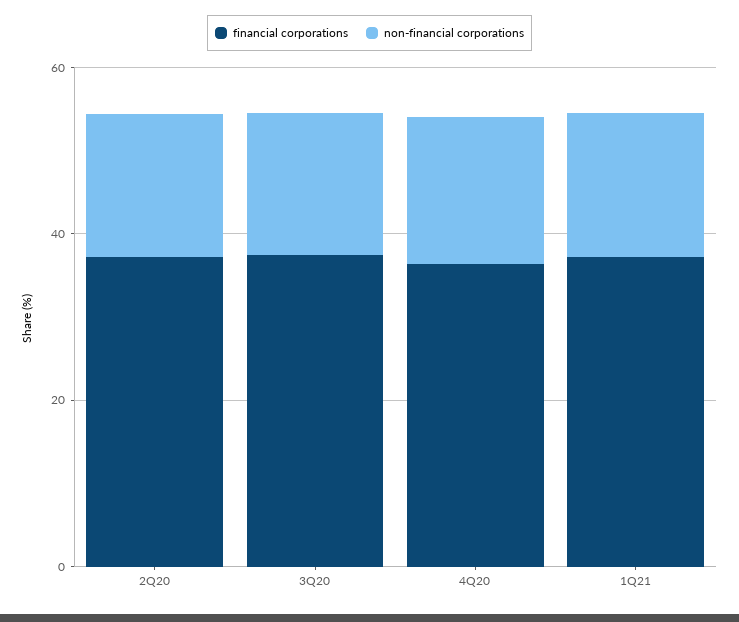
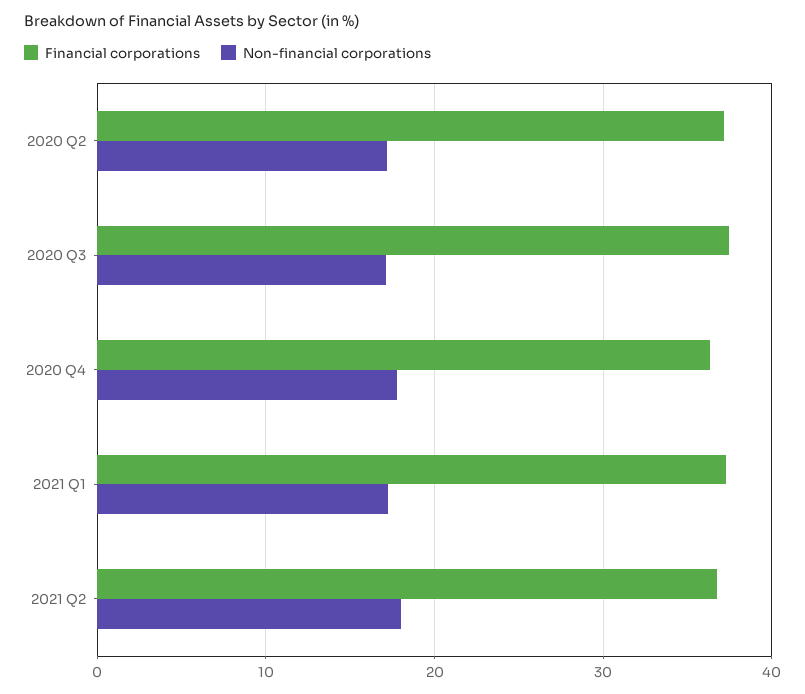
financial corporations, 2021 Q2: none -> 37
non-financial corporations, 2021 Q2: none -> 18

